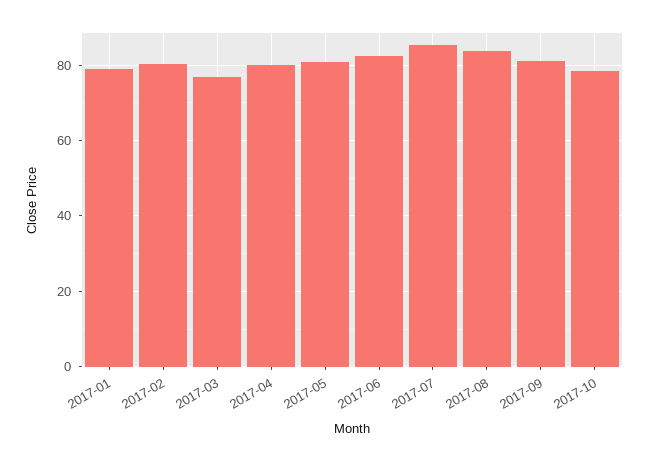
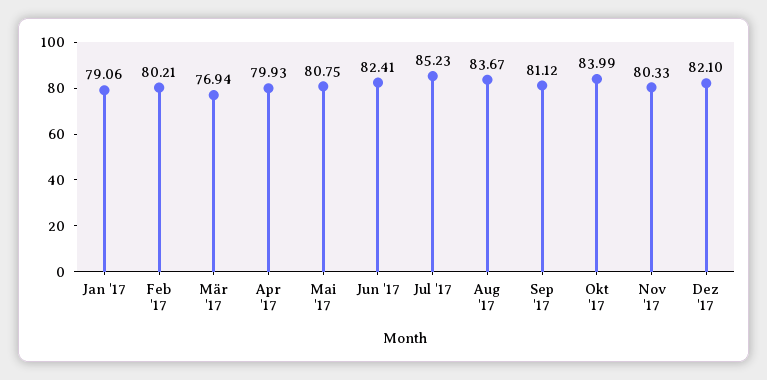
2017-10: 78 -> 83.99
Nov '17: none -> 80.33
Dez '17: none -> 82.1

